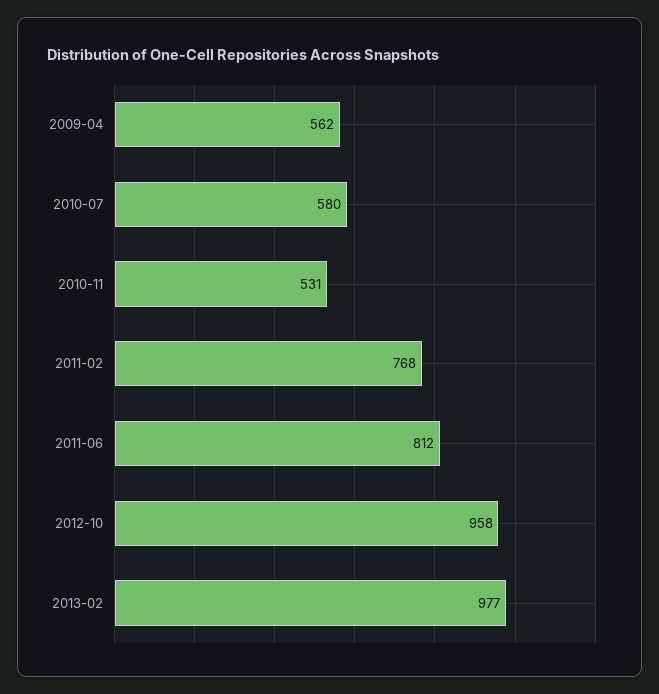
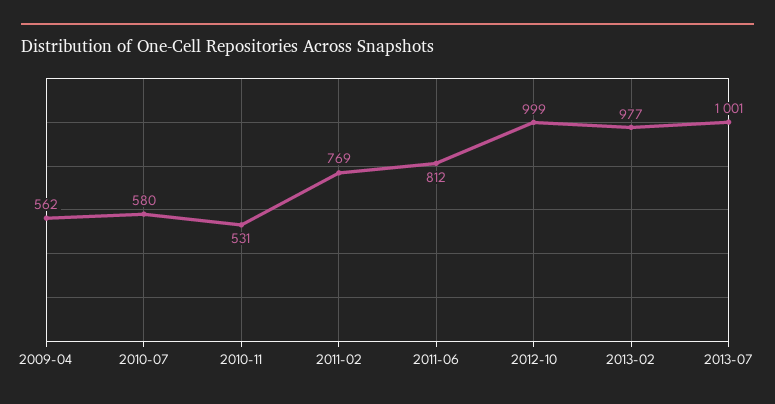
2011-02: 768 -> 769
2012-10: 958 -> 999
2013-07: none -> 1001

